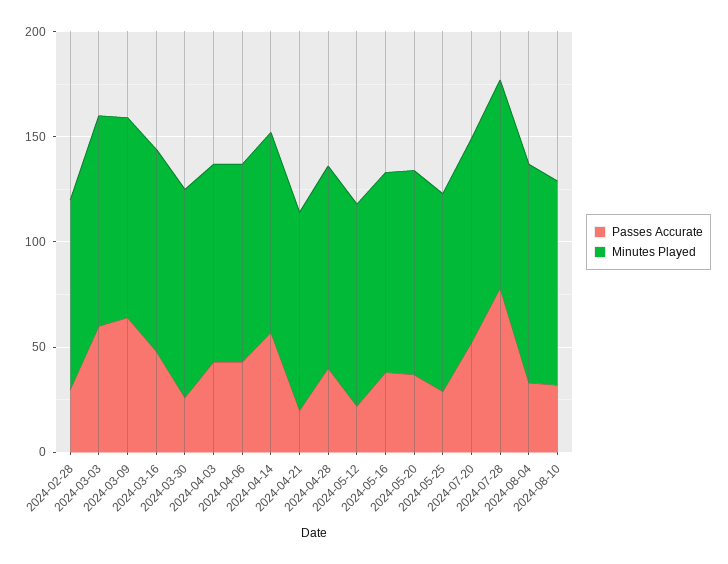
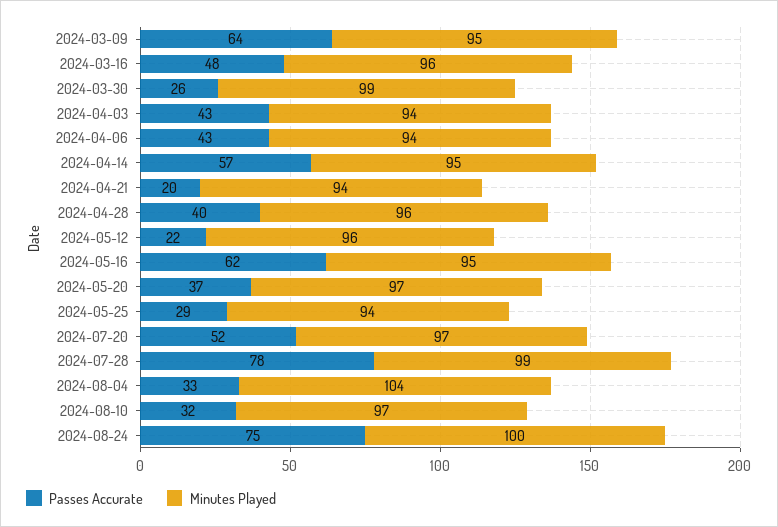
Passes Accurate, 2024-02-28: 30 -> none
Minutes Played, 2024-02-28: 90 -> none
Passes Accurate, 2024-03-03: 60 -> none
Minutes Played, 2024-03-03: 100 -> none
Passes Accurate, 2024-05-16: 40 -> 62
Passes Accurate, 2024-08-24: none -> 75
Minutes Played, 2024-08-24: none -> 100

